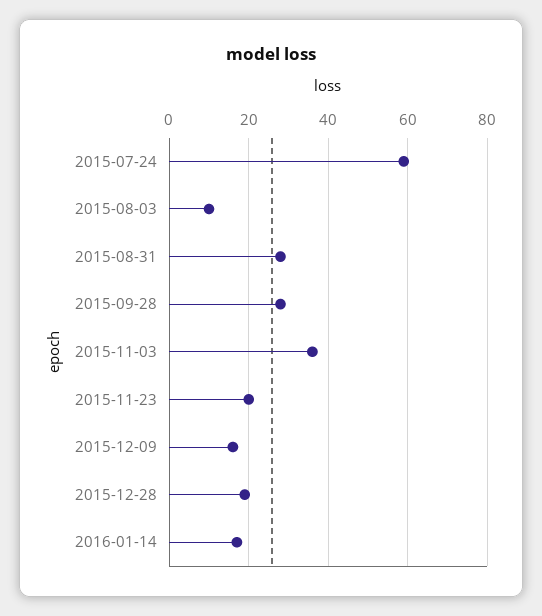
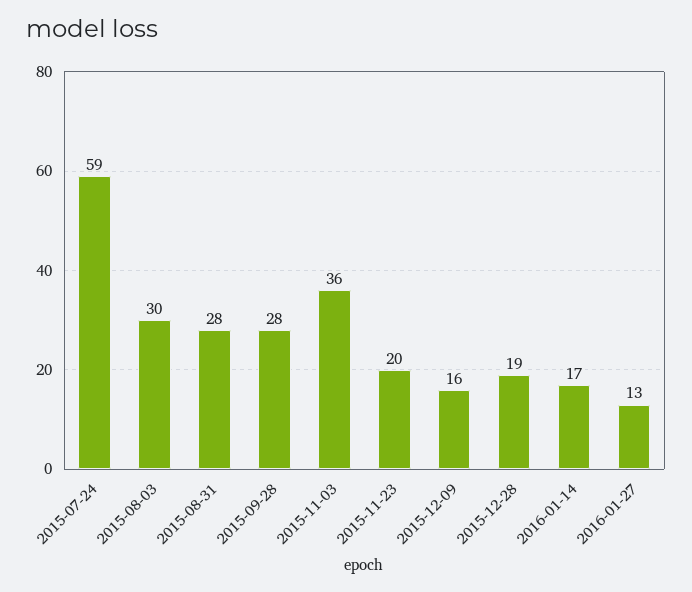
2015-08-03: 10 -> 30
2016-01-27: none -> 13

